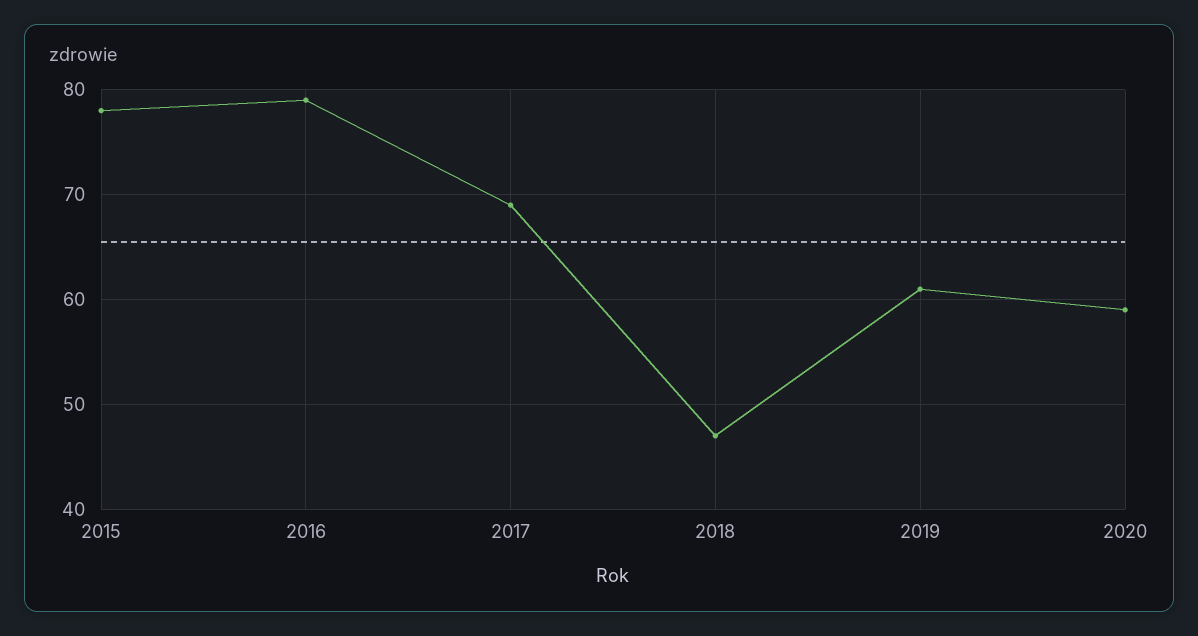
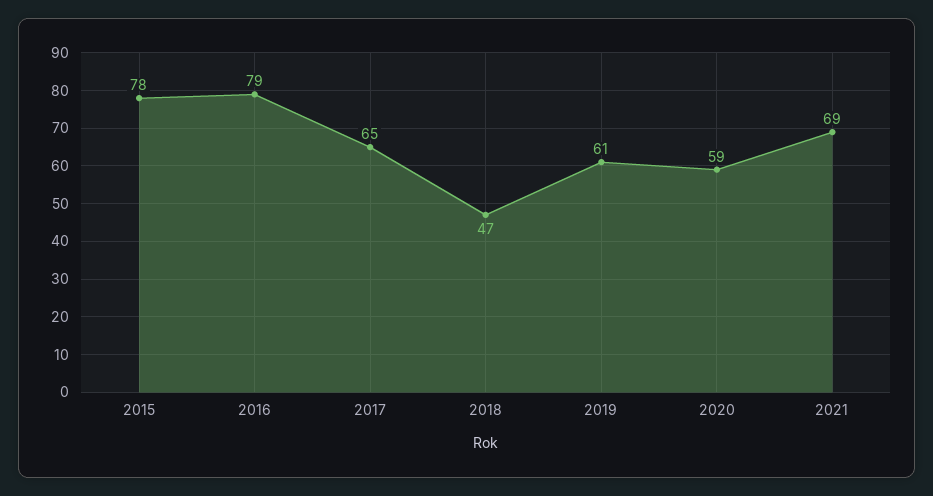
2017: 69 -> 65
2021: none -> 69

